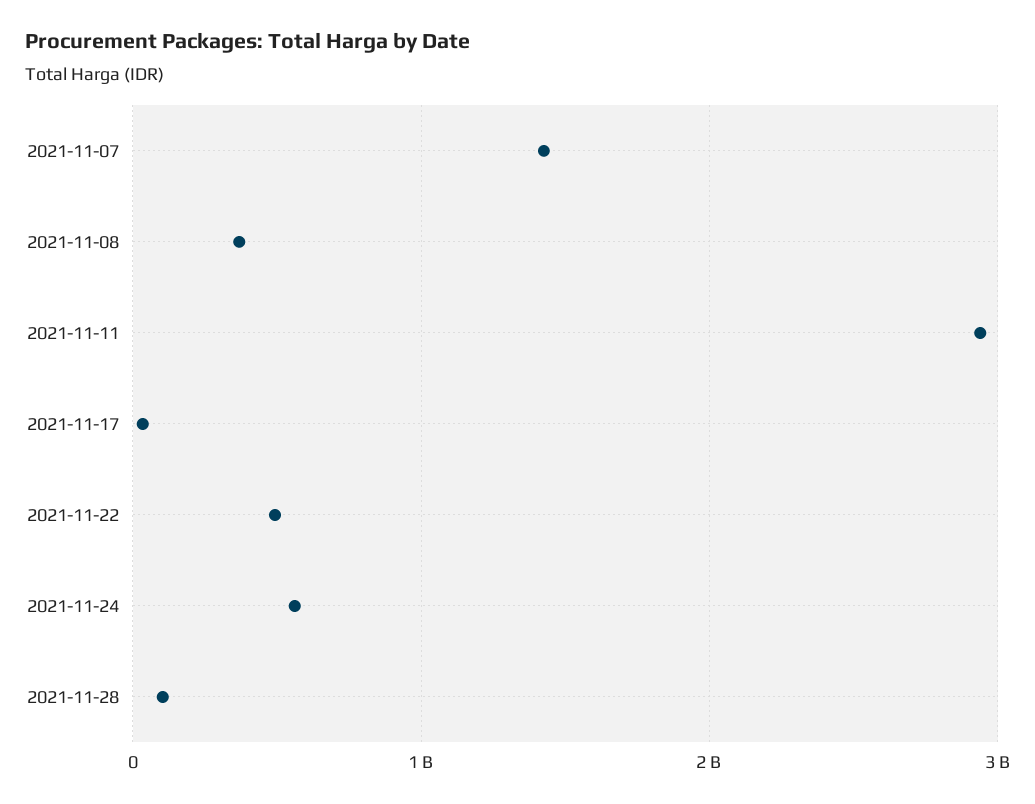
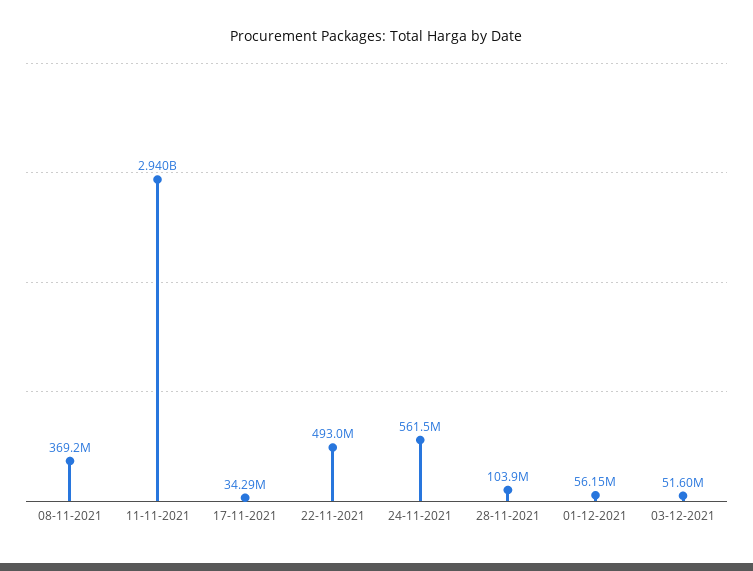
2021-11-07: 1400000000 -> none
01-12-2021: none -> 56150000
03-12-2021: none -> 51600000

